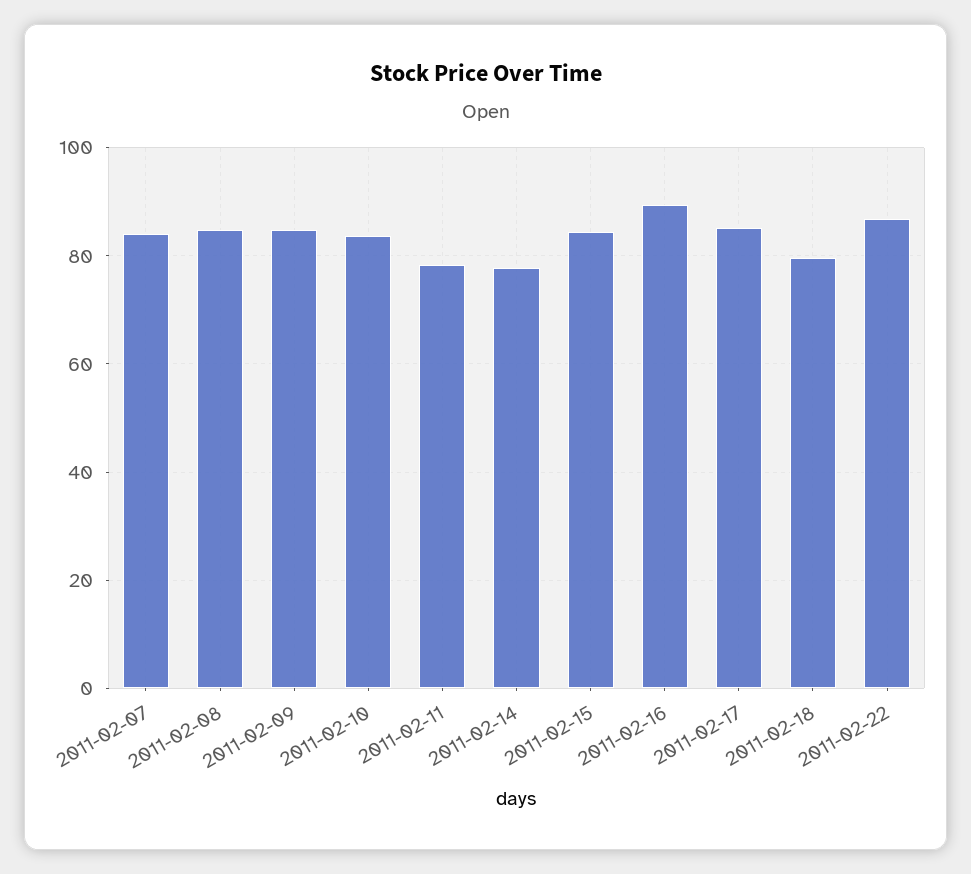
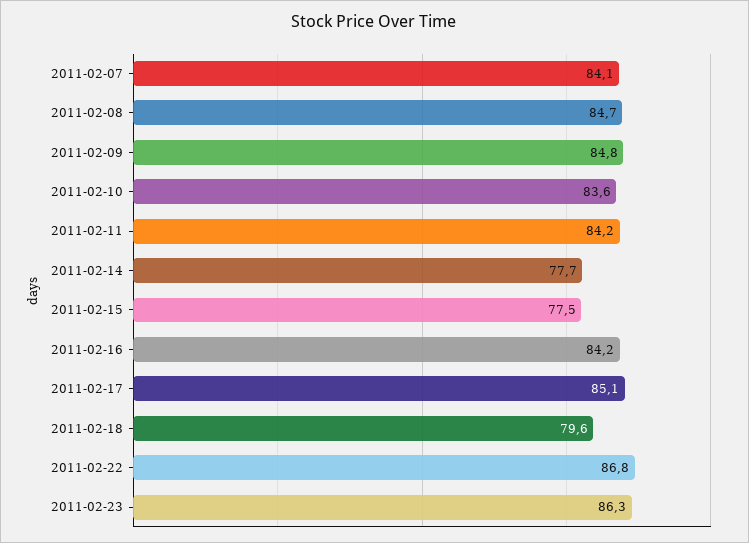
2011-02-11: 78 -> 84.2
2011-02-15: 84 -> 77.5
2011-02-16: 90 -> 84.2
2011-02-23: none -> 86.3

